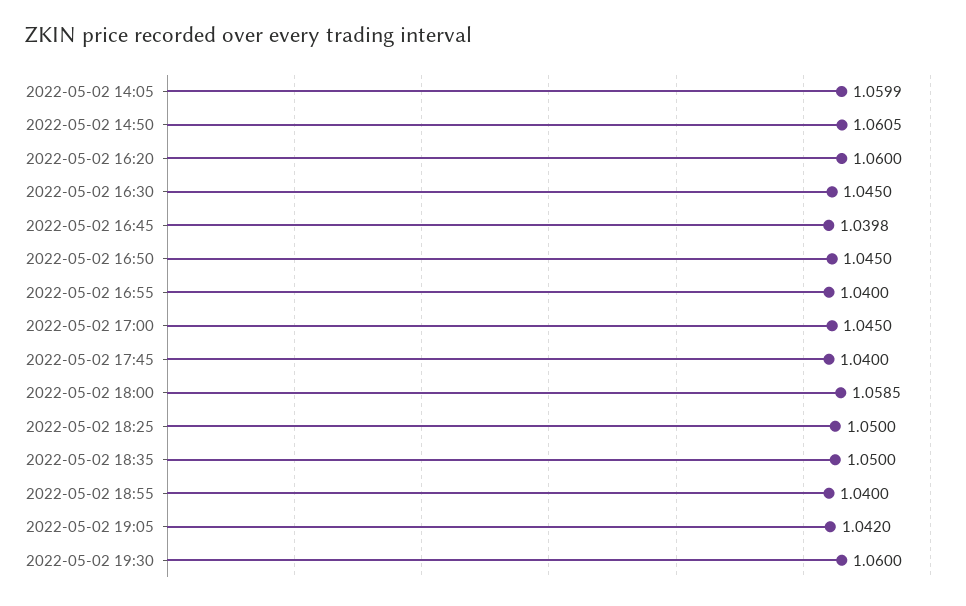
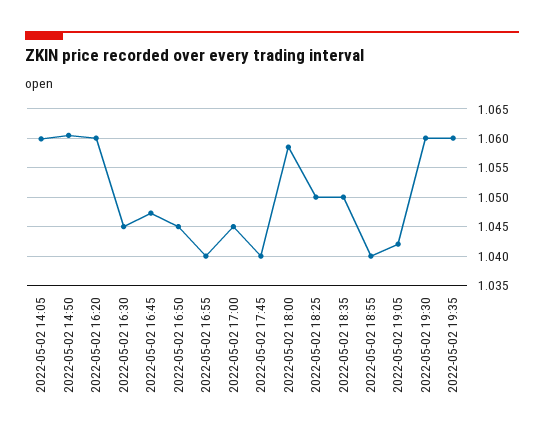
2022-05-02 16:45: 1.0398 -> 1.0475
2022-05-02 19:35: none -> 1.06

